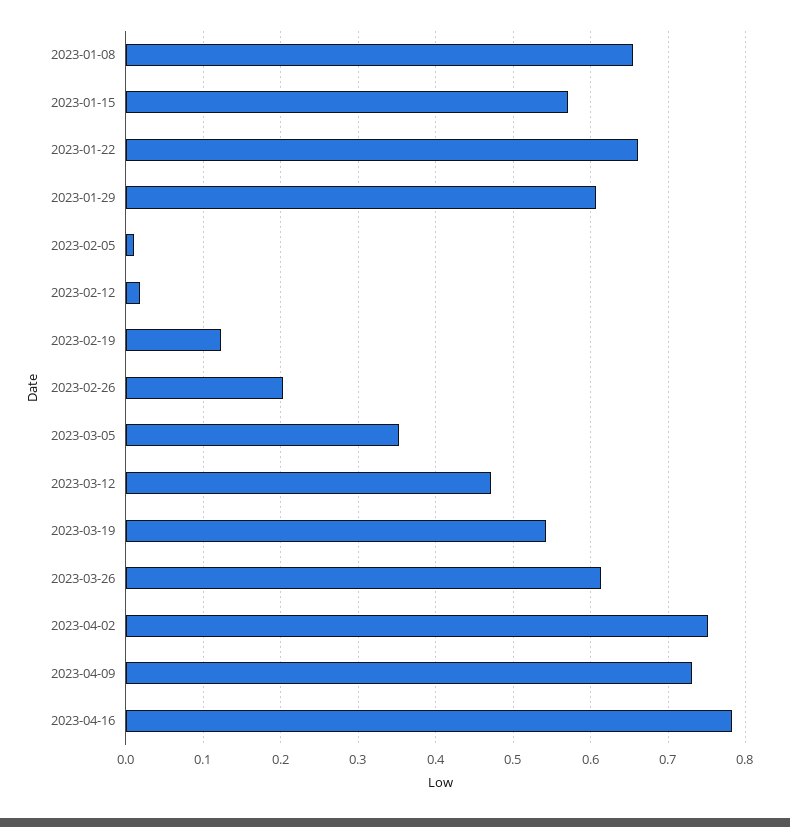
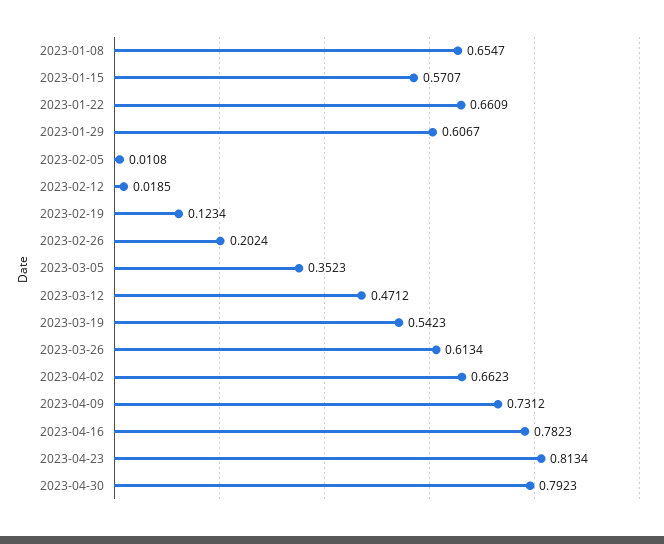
2023-04-02: 0.75 -> 0.6623
2023-04-23: none -> 0.8134
2023-04-30: none -> 0.7923

